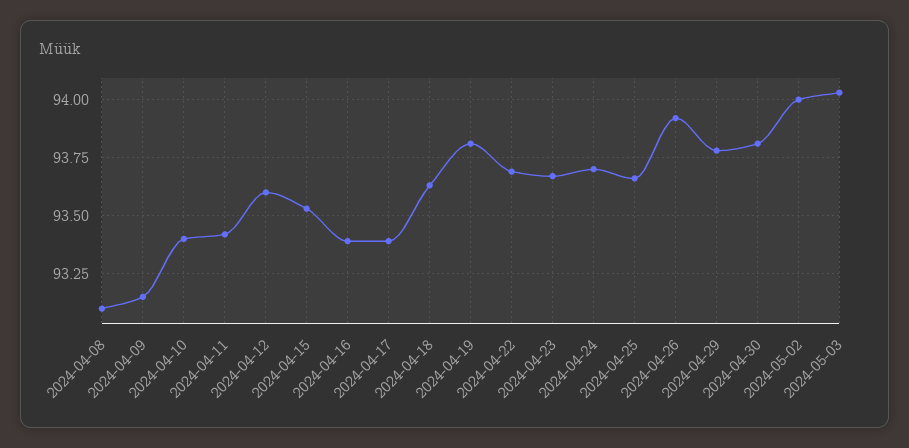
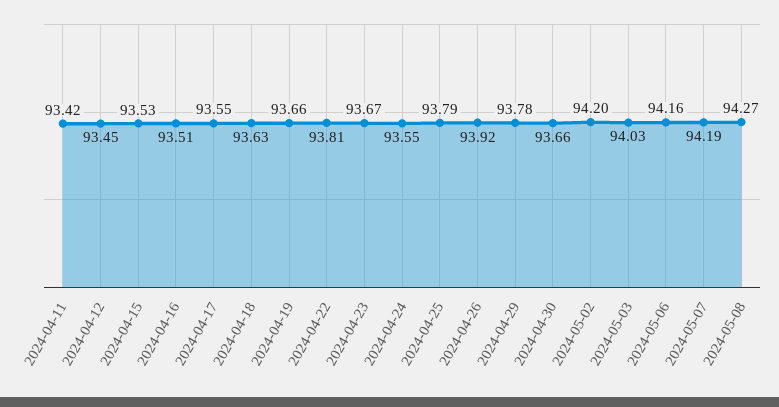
2024-04-08: 93.1 -> none
2024-04-09: 93.15 -> none
2024-04-10: 93.4 -> none
2024-04-12: 93.6 -> 93.45
2024-04-16: 93.4 -> 93.51
2024-04-17: 93.4 -> 93.55
2024-04-19: 93.8 -> 93.66
2024-04-22: 93.7 -> 93.81
2024-04-24: 93.7 -> 93.55
2024-04-25: 93.65 -> 93.79
2024-04-30: 93.8 -> 93.66
2024-05-02: 94 -> 94.2
2024-05-06: none -> 94.16
2024-05-07: none -> 94.19
2024-05-08: none -> 94.27

